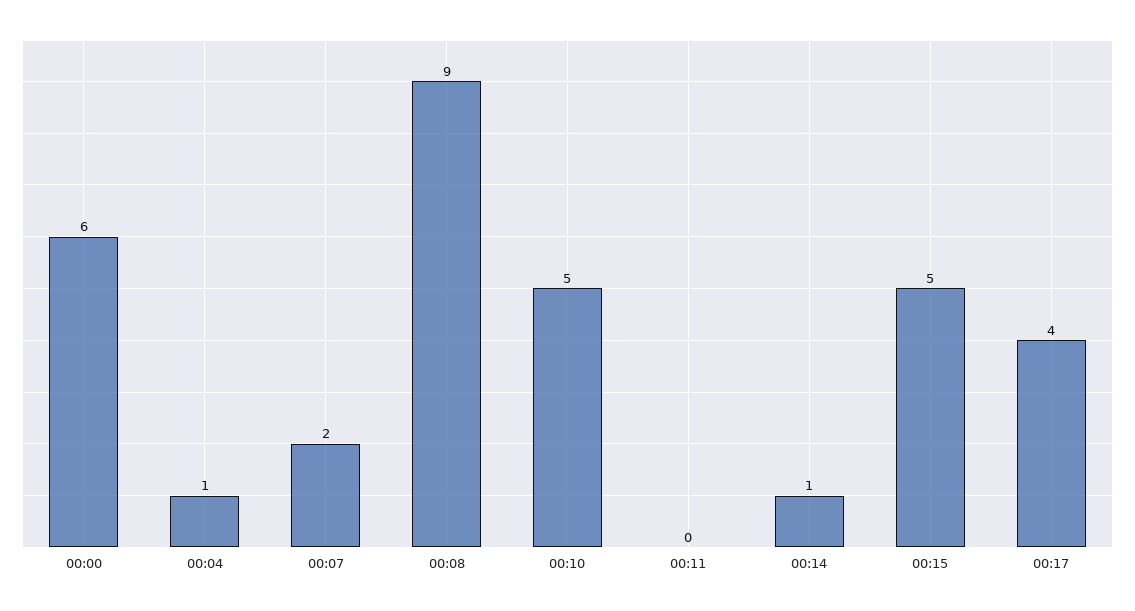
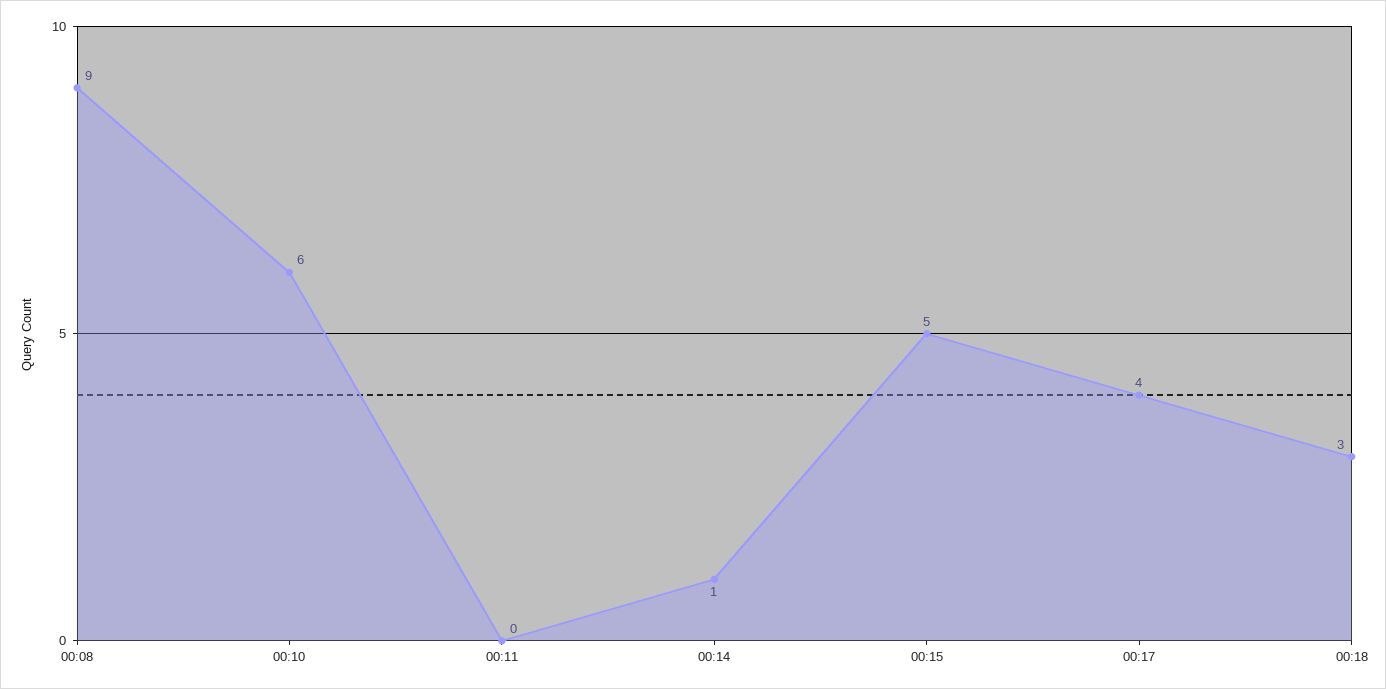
00:00: 6 -> none
00:04: 1 -> none
00:07: 2 -> none
00:10: 5 -> 6
00:18: none -> 3

